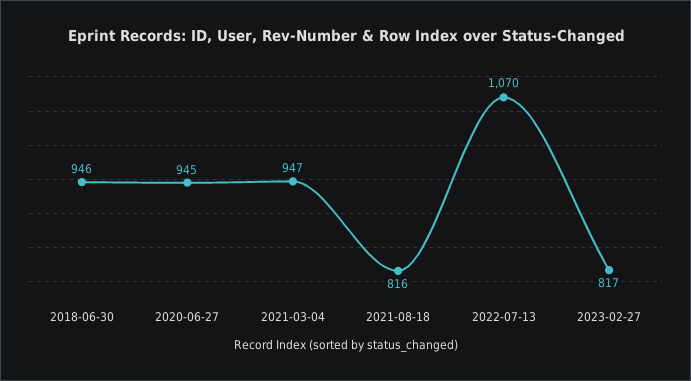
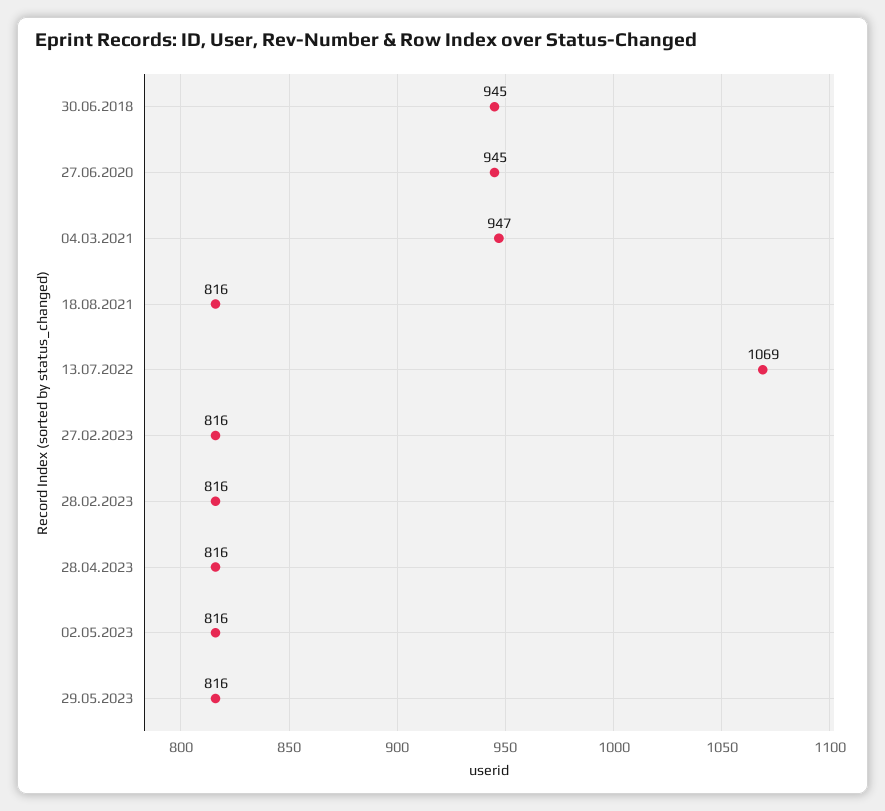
2018-06-30: 946 -> 945
2022-07-13: 1070 -> 1069
2023-02-27: 817 -> 816
28.02.2023: none -> 816
28.04.2023: none -> 816
02.05.2023: none -> 816
29.05.2023: none -> 816

